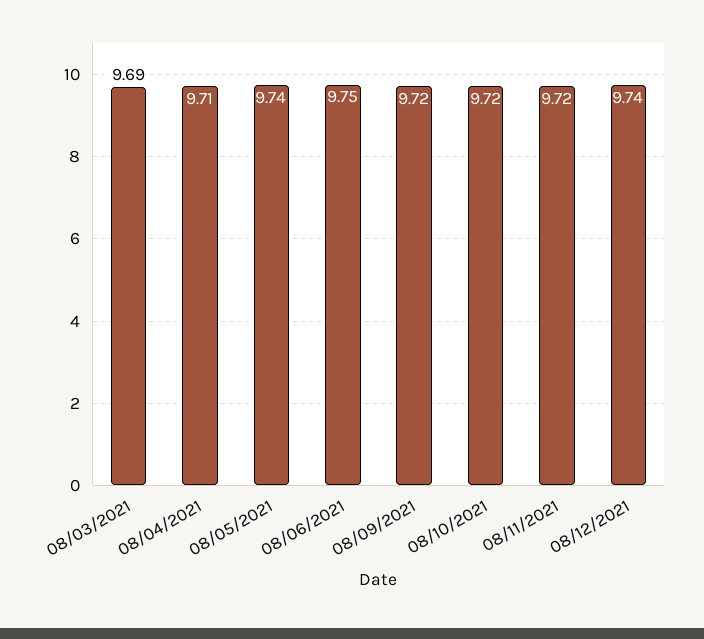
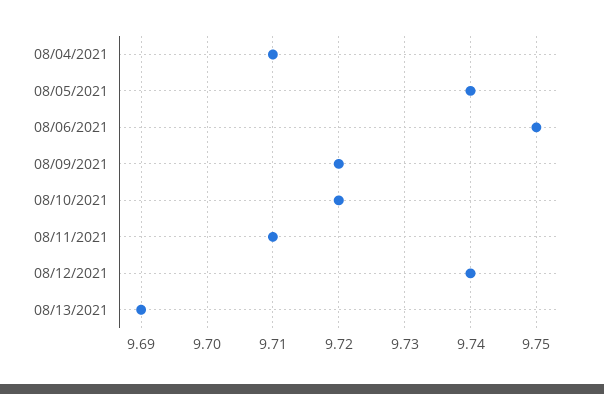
08/03/2021: 9.69 -> none
08/11/2021: 9.72 -> 9.71
08/13/2021: none -> 9.69

